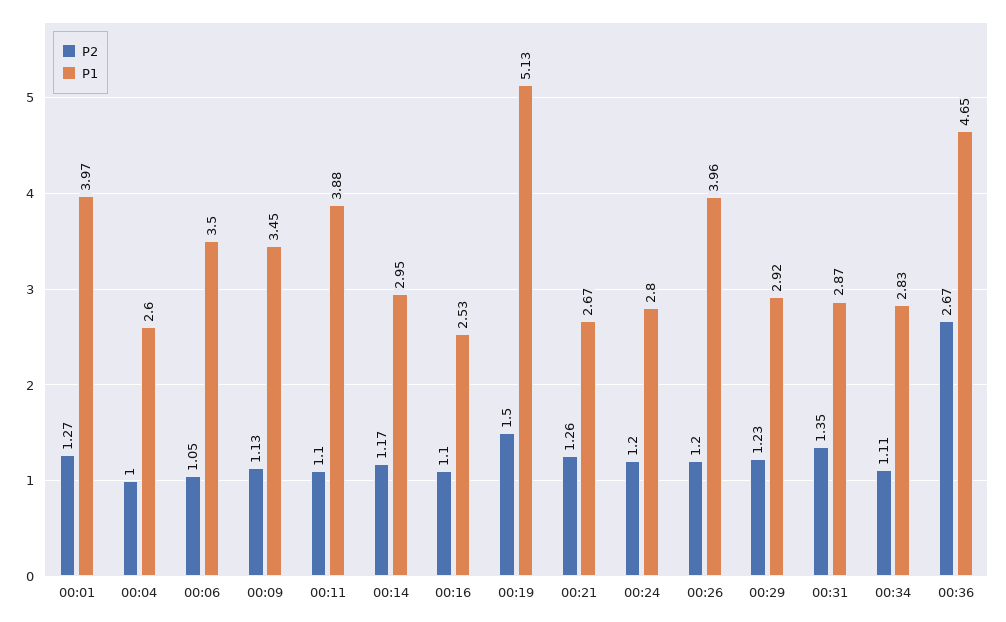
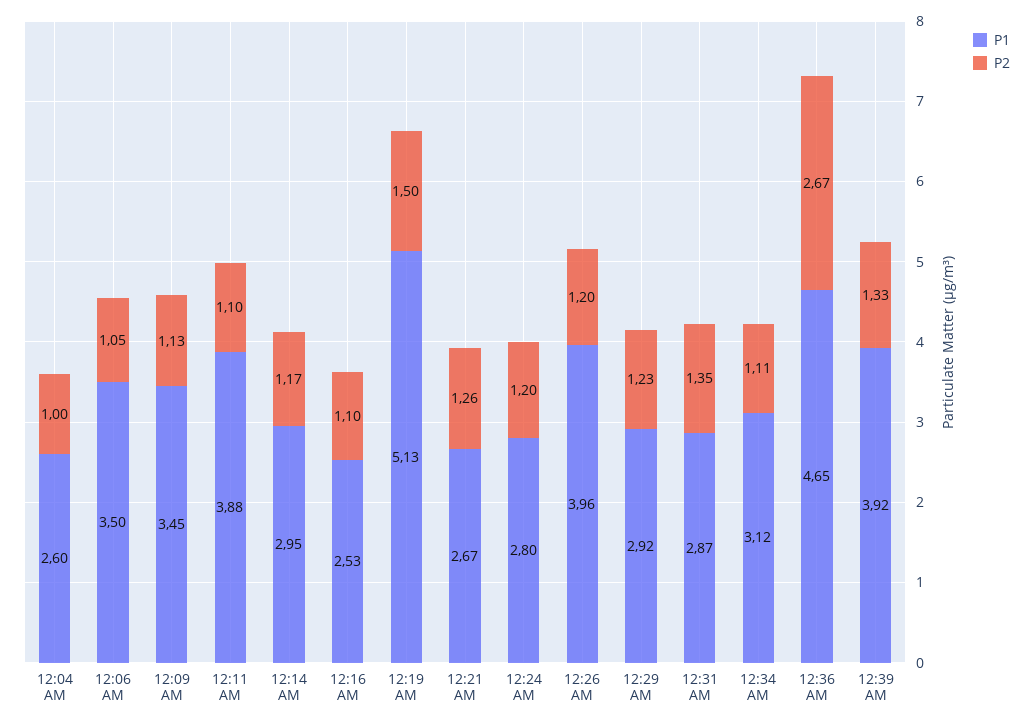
P2, 00:01: 1.27 -> none
P1, 00:01: 3.97 -> none
P1, 00:34: 2.83 -> 3.12
P1, 12:39 AM: none -> 3.92
P2, 12:39 AM: none -> 1.33

